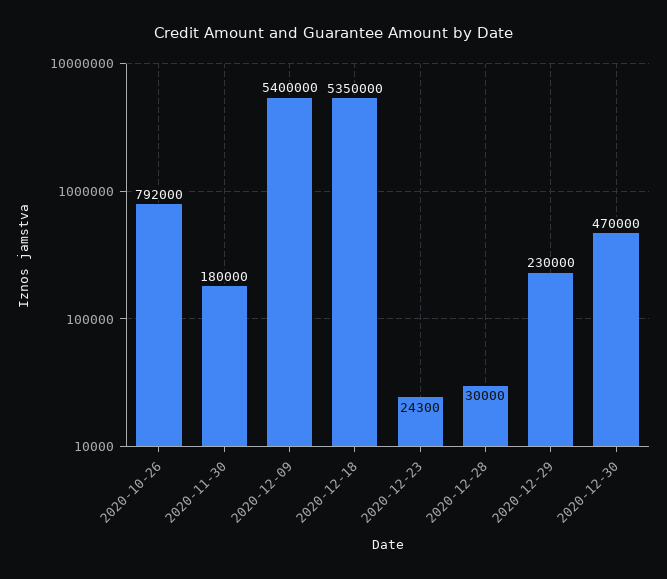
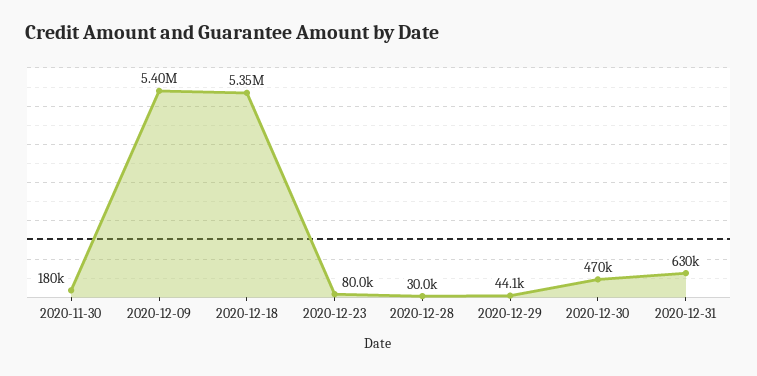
2020-10-26: 792000 -> none
2020-12-23: 24300 -> 80000
2020-12-29: 230000 -> 44100
2020-12-31: none -> 630000

